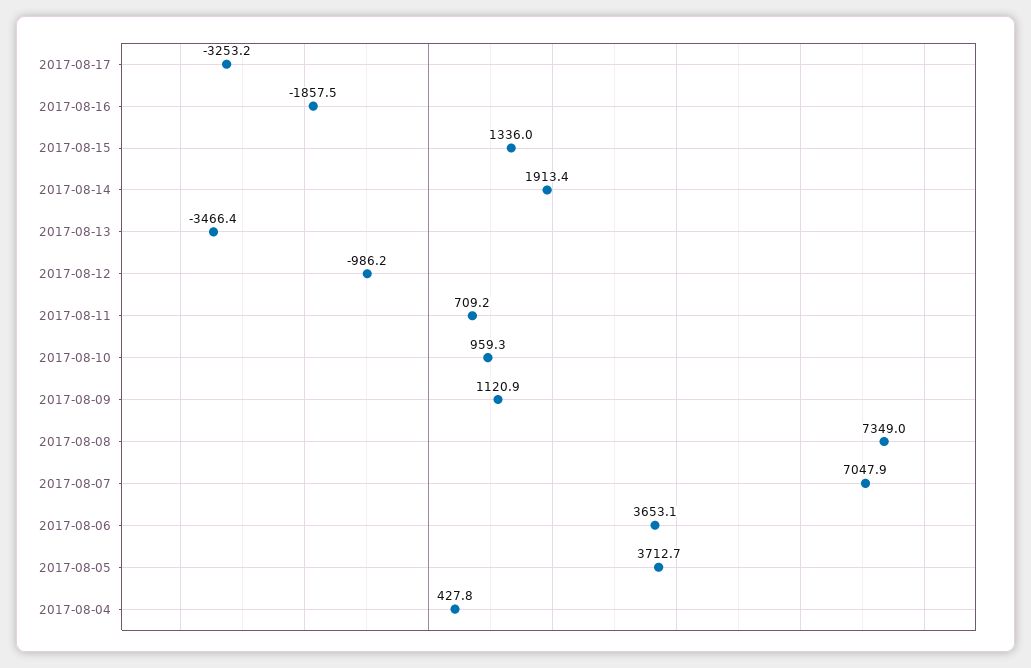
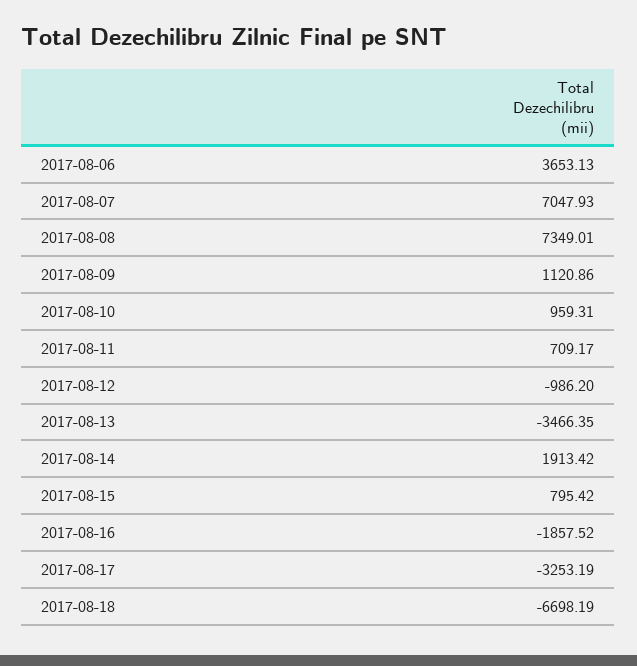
2017-08-15: 1336 -> 795.42
2017-08-05: 3712.7 -> none
2017-08-04: 427.8 -> none
2017-08-18: none -> -6698.19

